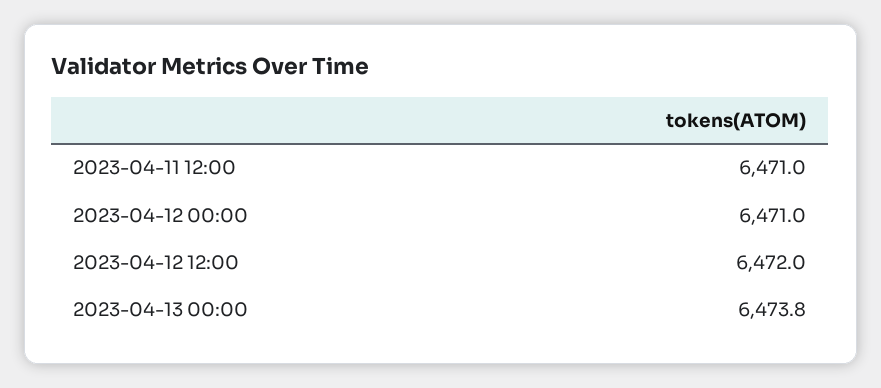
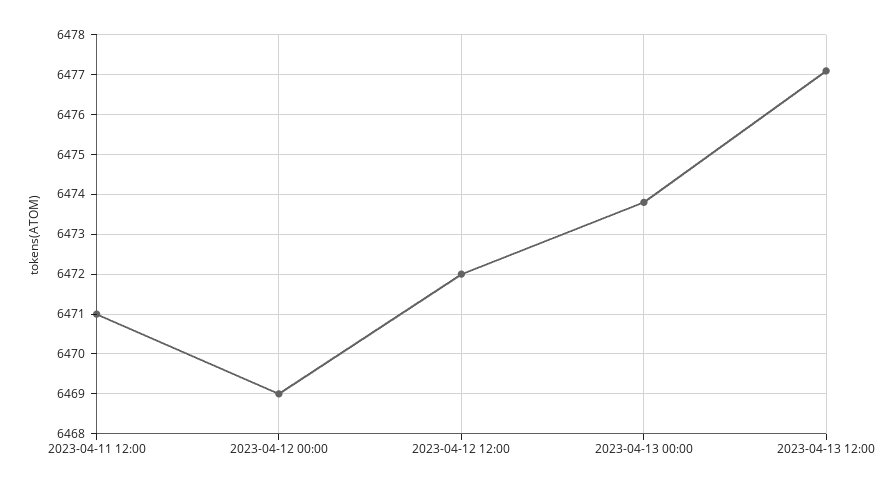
2023-04-12 00:00: 6471 -> 6469
2023-04-13 12:00: none -> 6477

